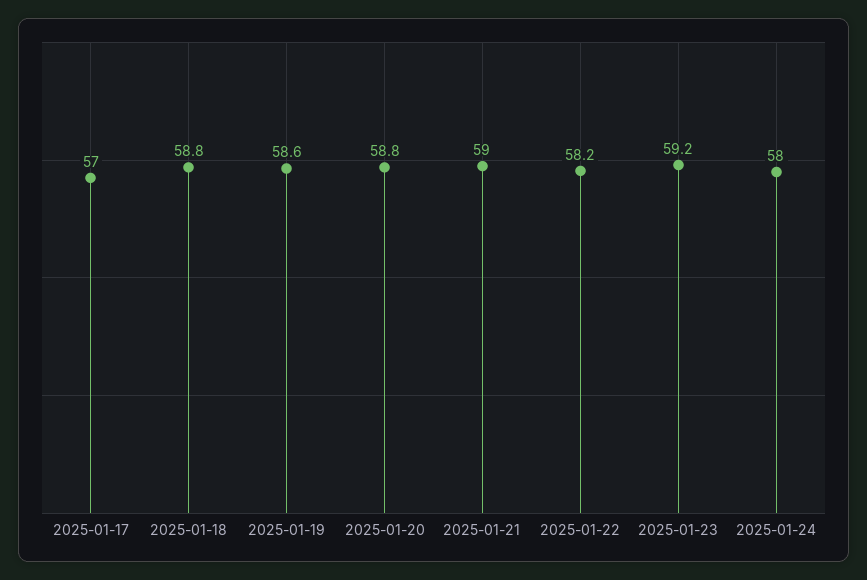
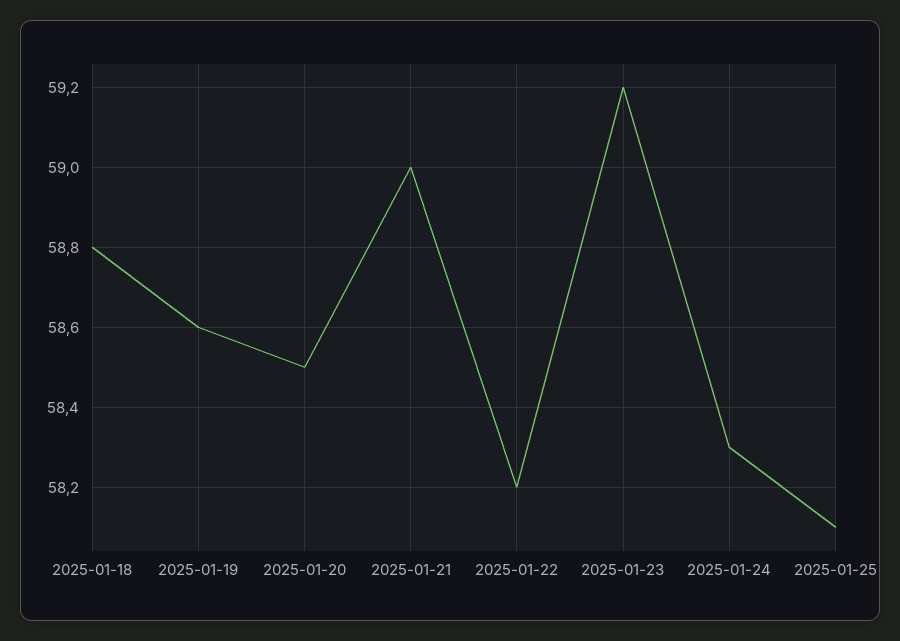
2025-01-17: 57 -> none
2025-01-20: 58.8 -> 58.5
2025-01-24: 58 -> 58.3
2025-01-25: none -> 58.1

